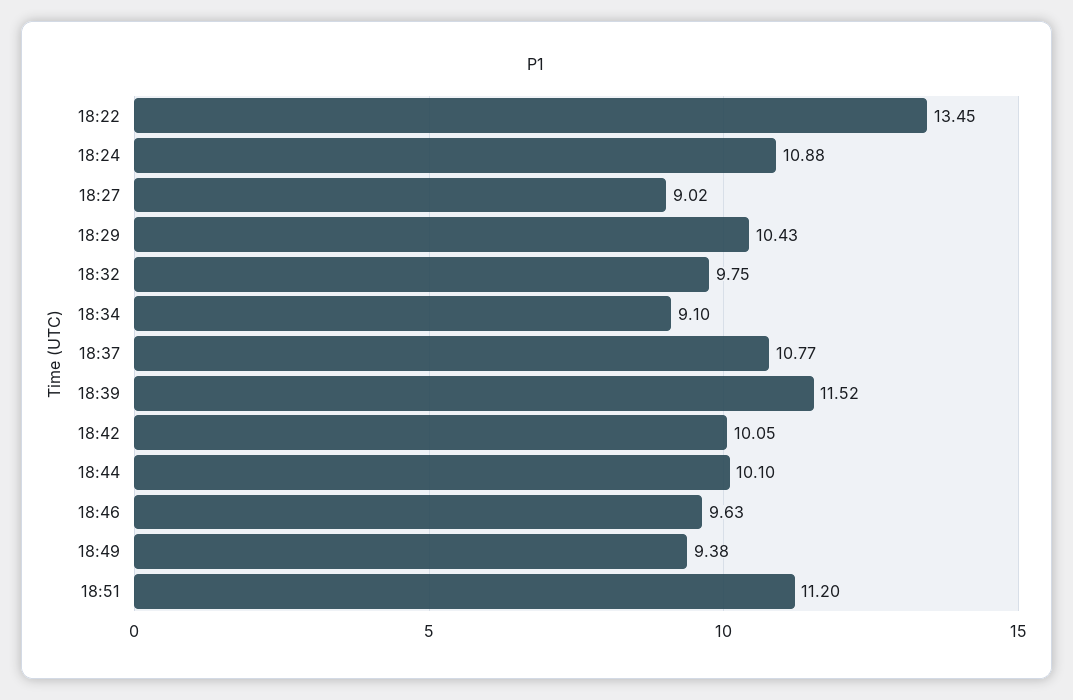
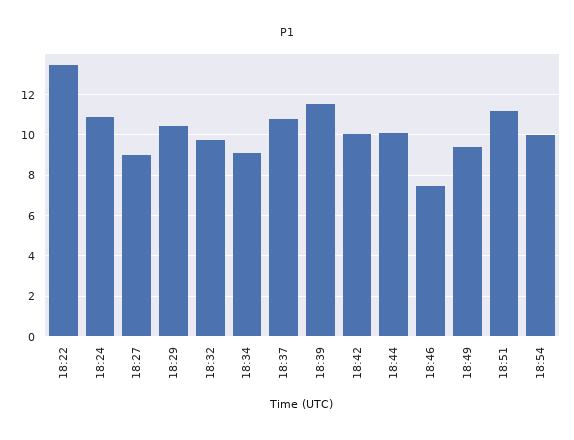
18:46: 9.63 -> 7.5
18:54: none -> 10

